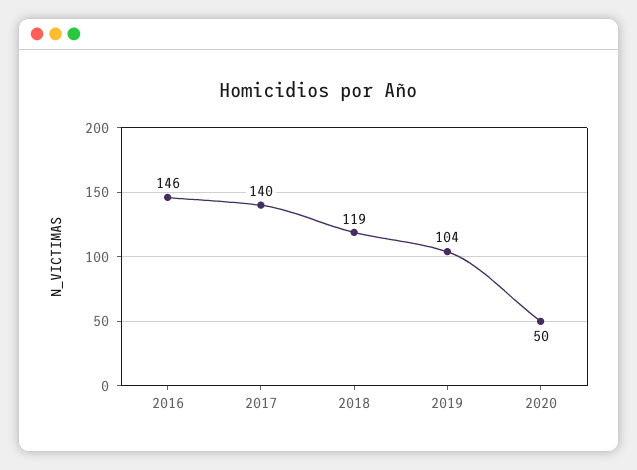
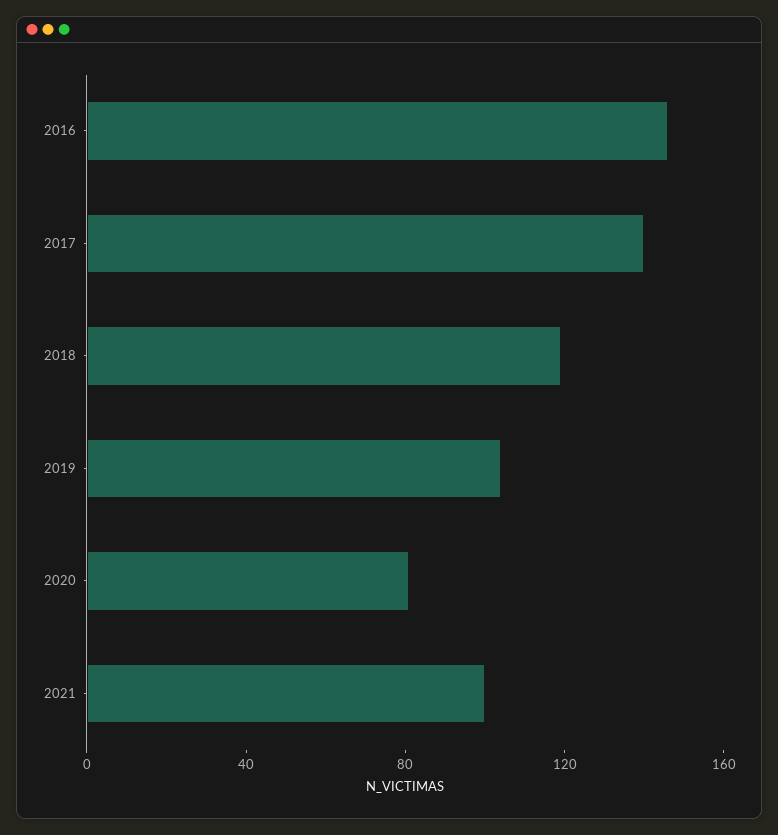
2020: 50 -> 80
2021: none -> 100

